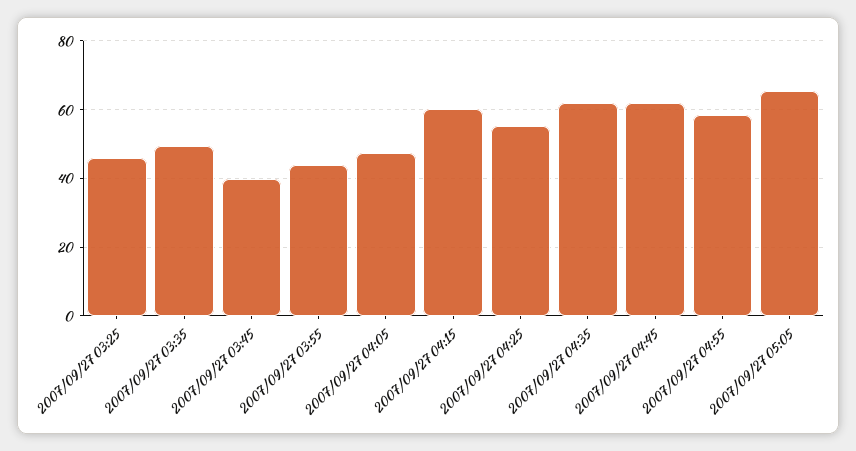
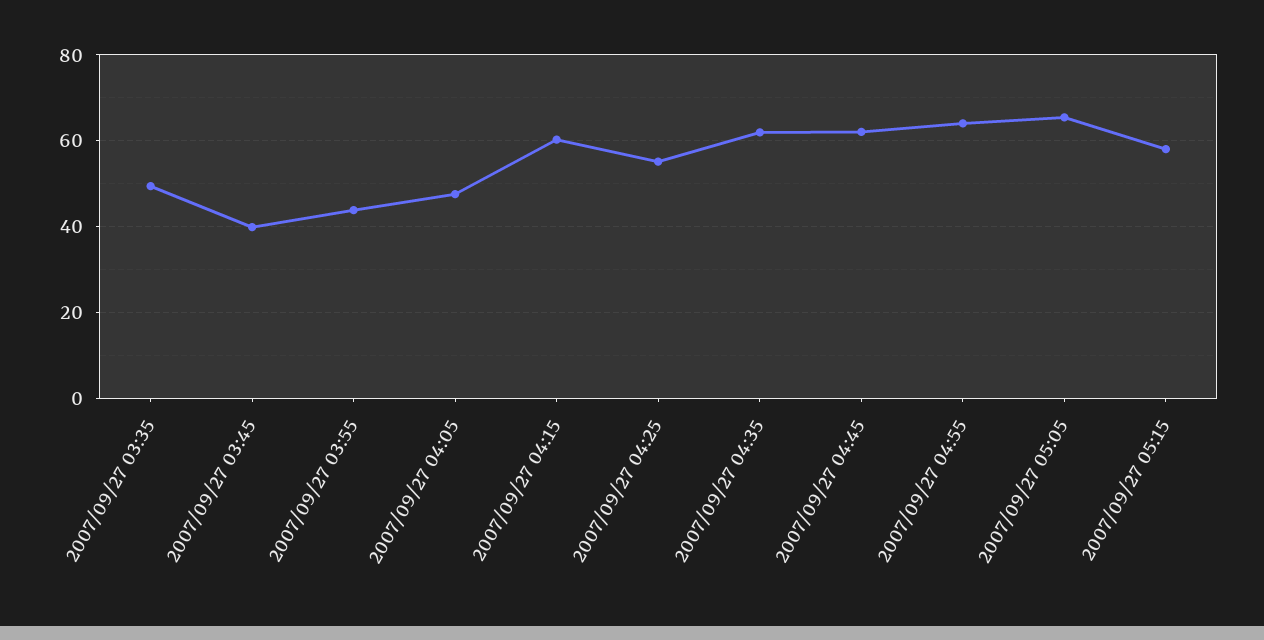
2007/09/27 03:25: 46 -> none
2007/09/27 04:55: 58 -> 64
2007/09/27 05:15: none -> 58

